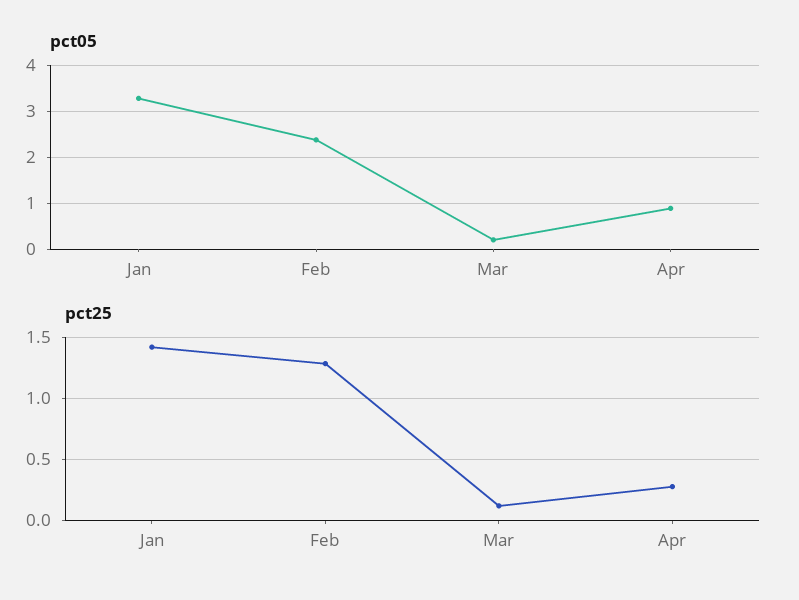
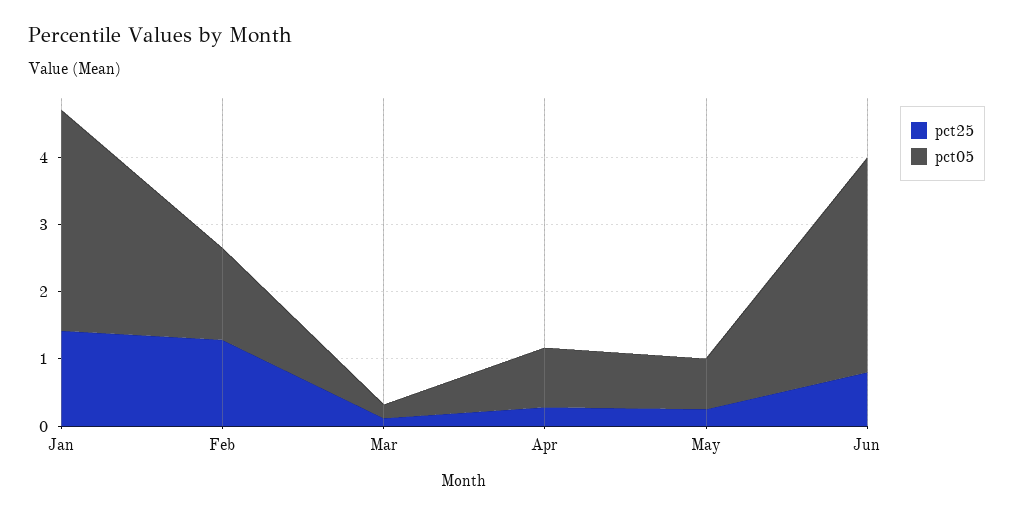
pct05, Feb: 2.4 -> 1.4
pct25, May: none -> 0.2
pct05, May: none -> 0.8
pct25, Jun: none -> 0.8
pct05, Jun: none -> 3.2

